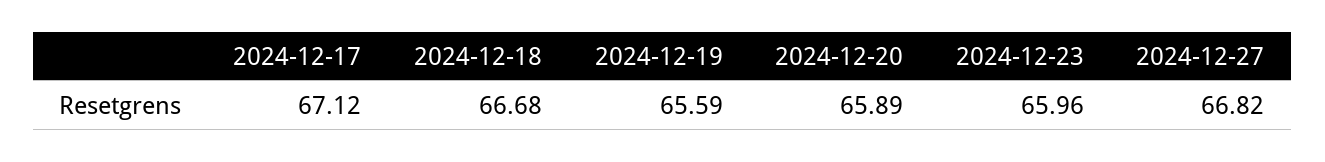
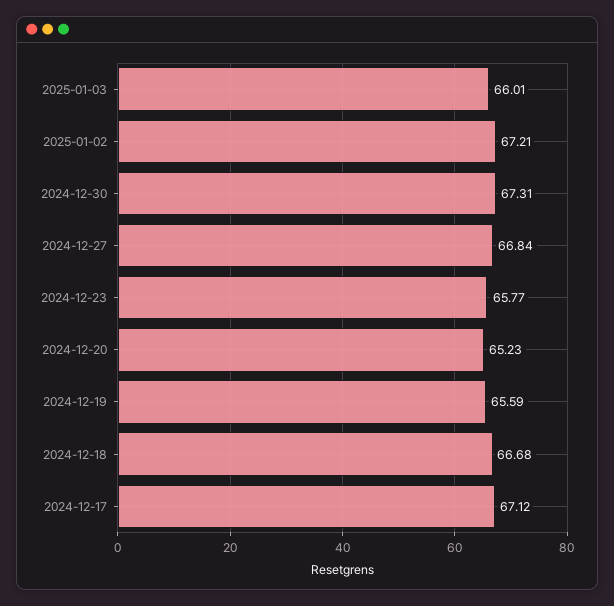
2024-12-20: 65.89 -> 65.23
2024-12-23: 65.96 -> 65.77
2024-12-27: 66.82 -> 66.84
2025-01-03: none -> 66.01
2025-01-02: none -> 67.21
2024-12-30: none -> 67.31

